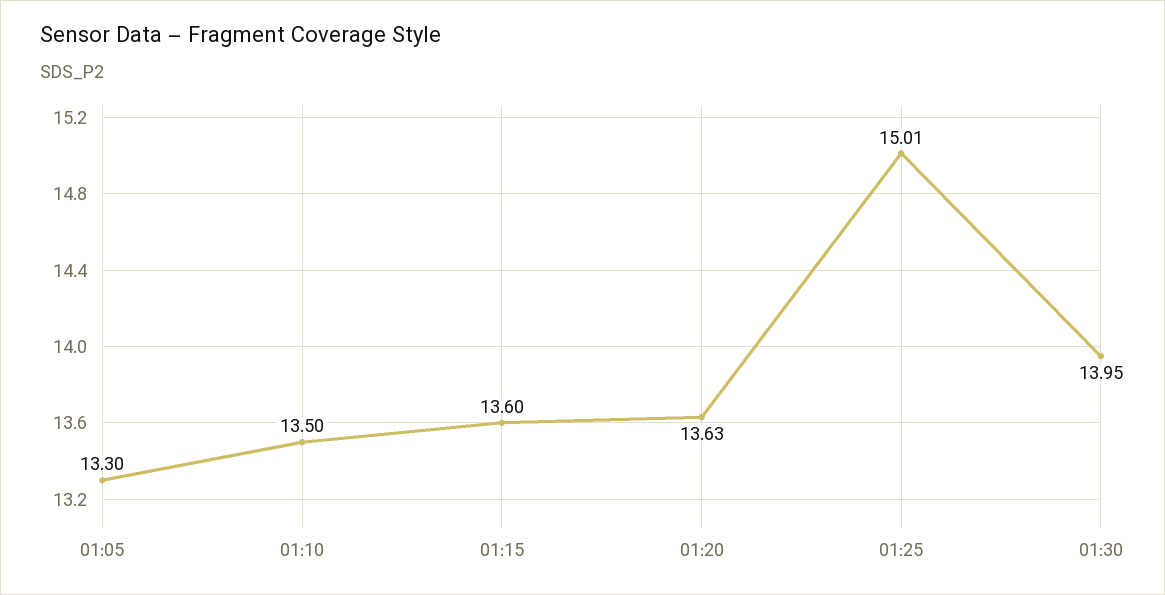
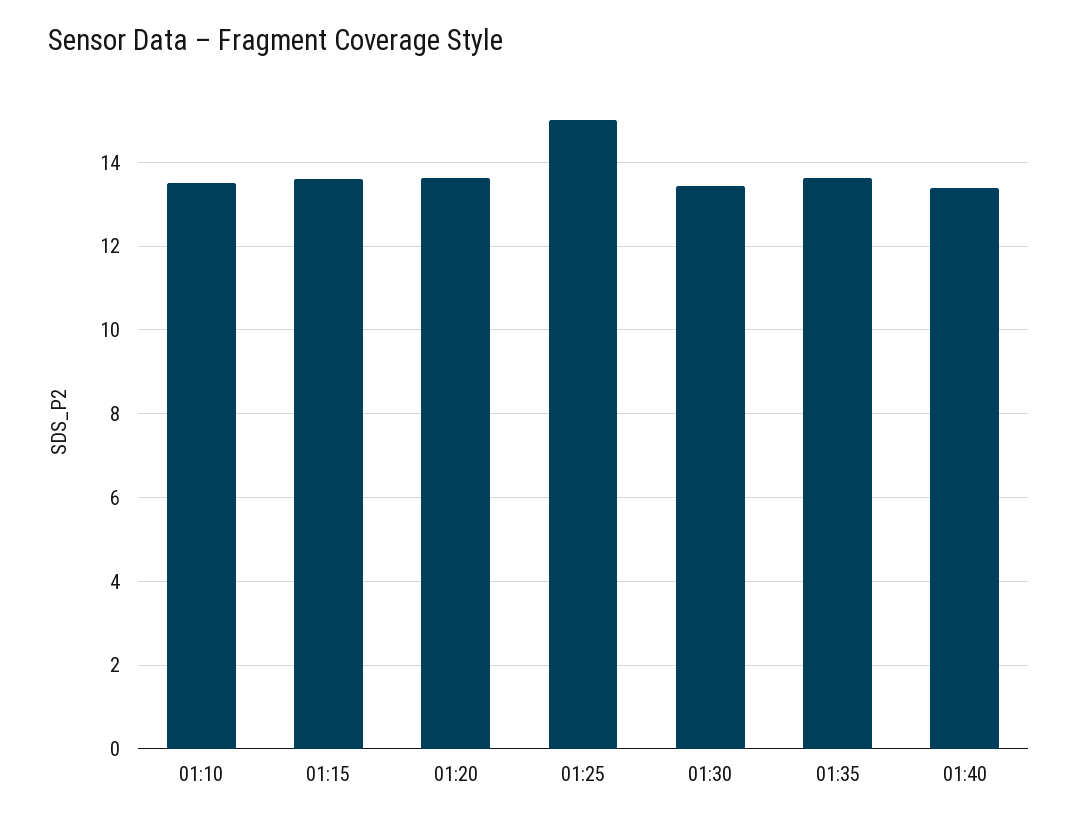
01:05: 13.3 -> none
01:30: 13.95 -> 13.4
01:35: none -> 13.6
01:40: none -> 13.4

